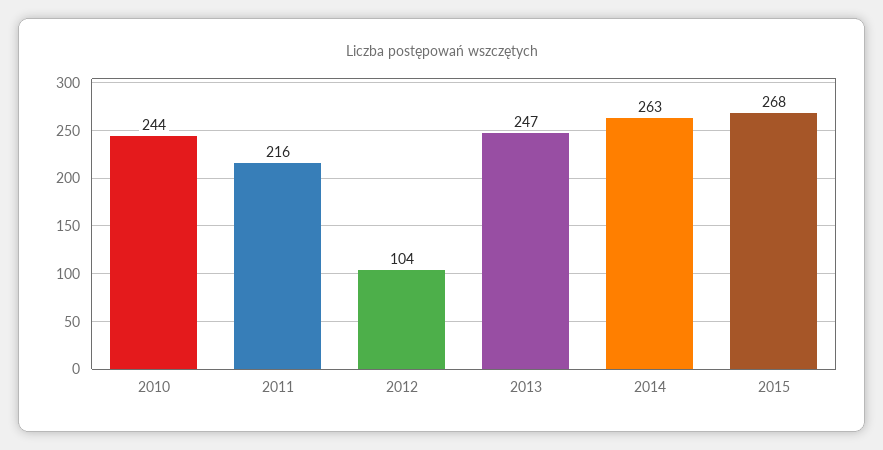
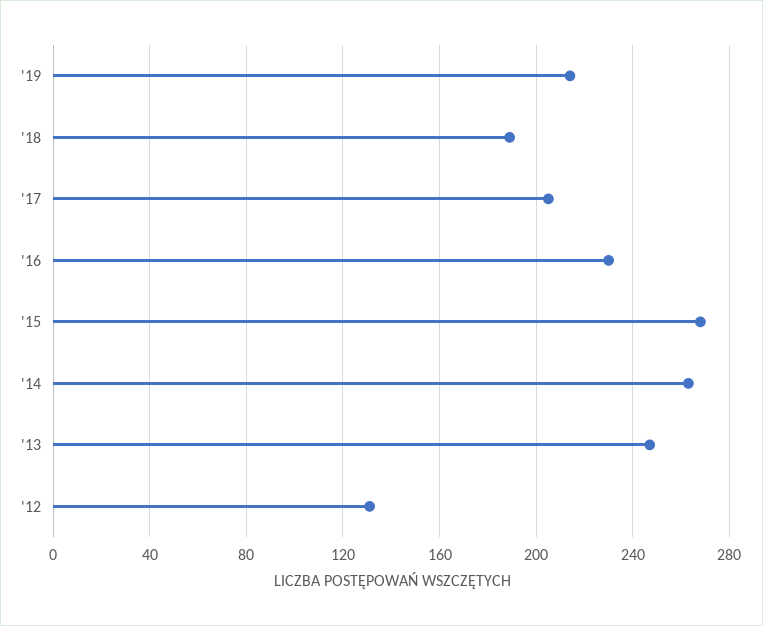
2010: 244 -> none
2011: 216 -> none
2012: 104 -> 130
'19: none -> 215
'18: none -> 190
'17: none -> 205
'16: none -> 230

